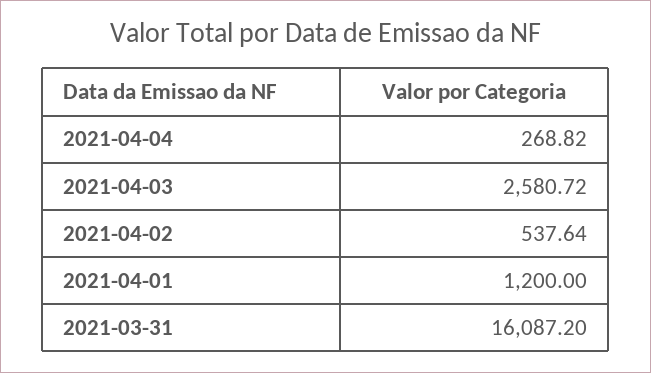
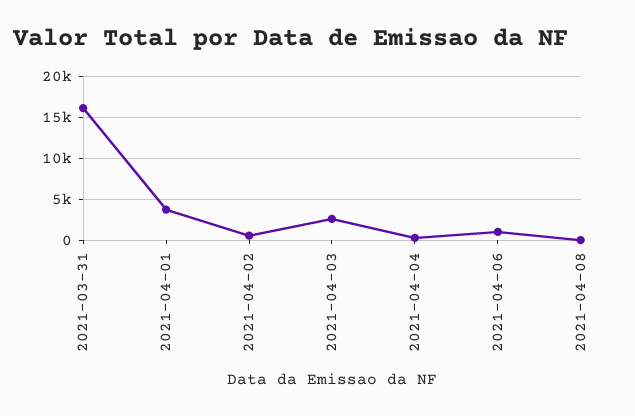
2021-04-01: 1200 -> 4000
2021-04-06: none -> 1000
2021-04-08: none -> 0

